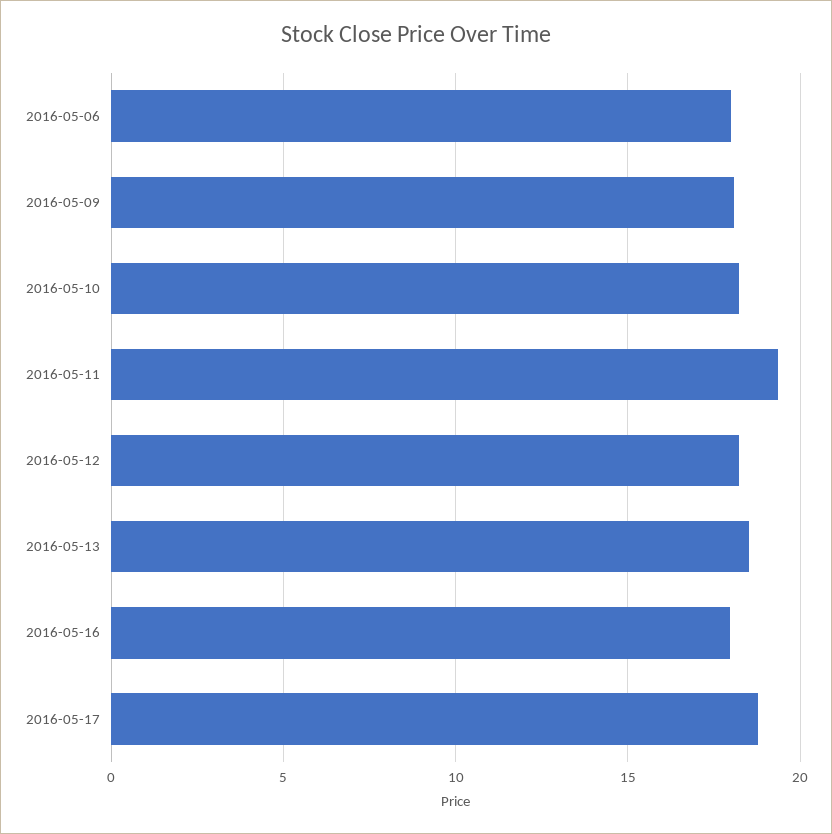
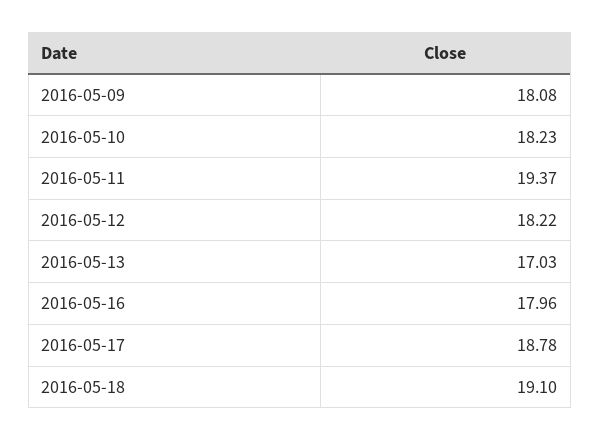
2016-05-06: 18 -> none
2016-05-13: 18.5 -> 17.03
2016-05-18: none -> 19.1

